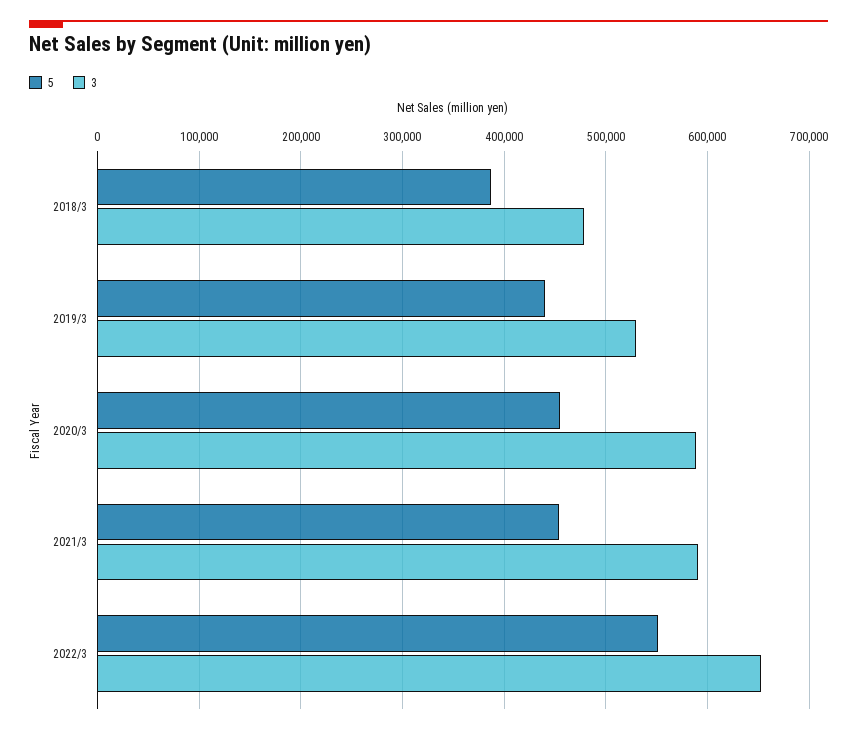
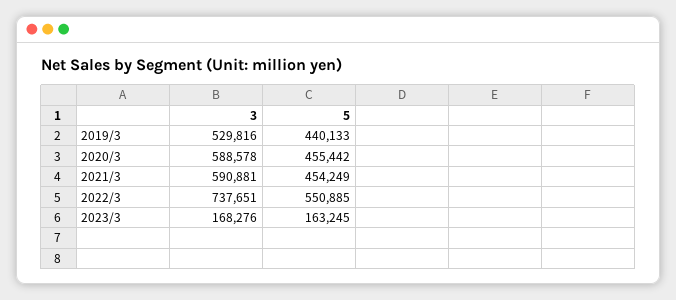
5, 2018/3: 390000 -> none
3, 2018/3: 480000 -> none
3, 2022/3: 650000 -> 737651
3, 2023/3: none -> 168276
5, 2023/3: none -> 163245

